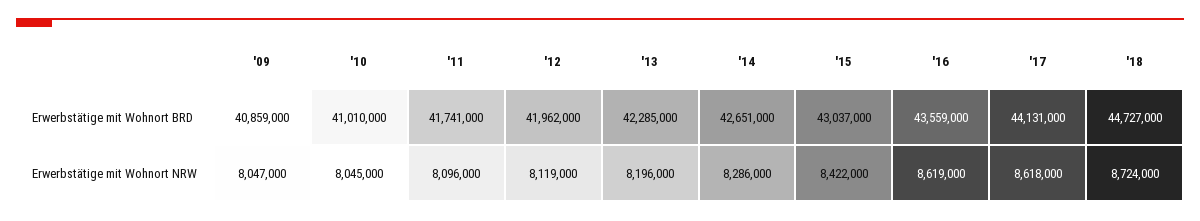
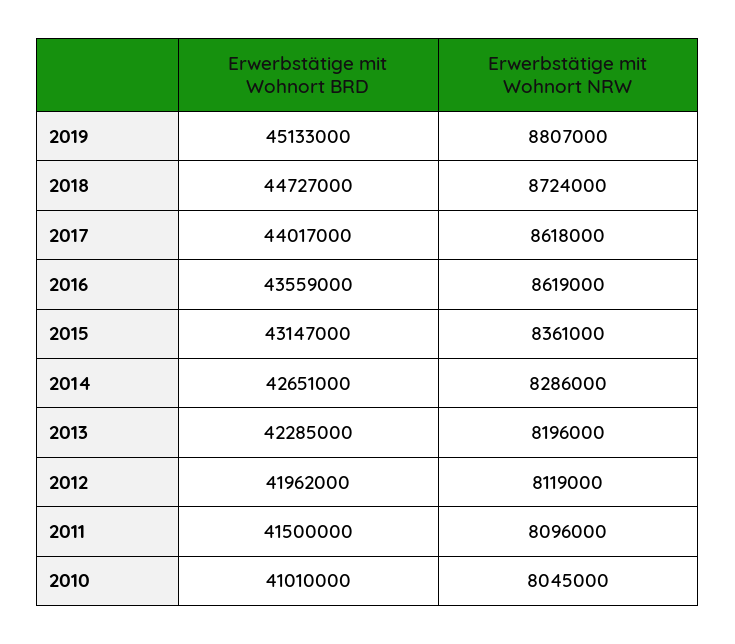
'09, Erwerbstätige mit Wohnort BRD: 40859000 -> none
'11, Erwerbstätige mit Wohnort BRD: 41741000 -> 41500000
'15, Erwerbstätige mit Wohnort BRD: 43037000 -> 43147000
'17, Erwerbstätige mit Wohnort BRD: 44131000 -> 44017000
'09, Erwerbstätige mit Wohnort NRW: 8047000 -> none
'15, Erwerbstätige mit Wohnort NRW: 8422000 -> 8361000
2019, Erwerbstätige mit Wohnort BRD: none -> 45133000
2019, Erwerbstätige mit Wohnort NRW: none -> 8807000

